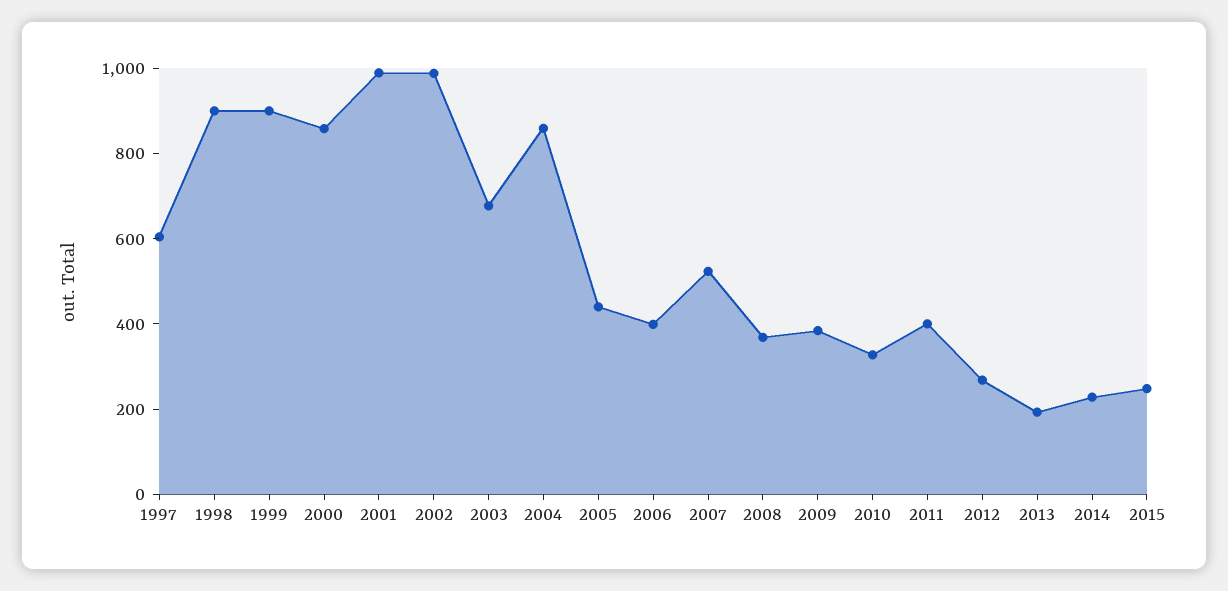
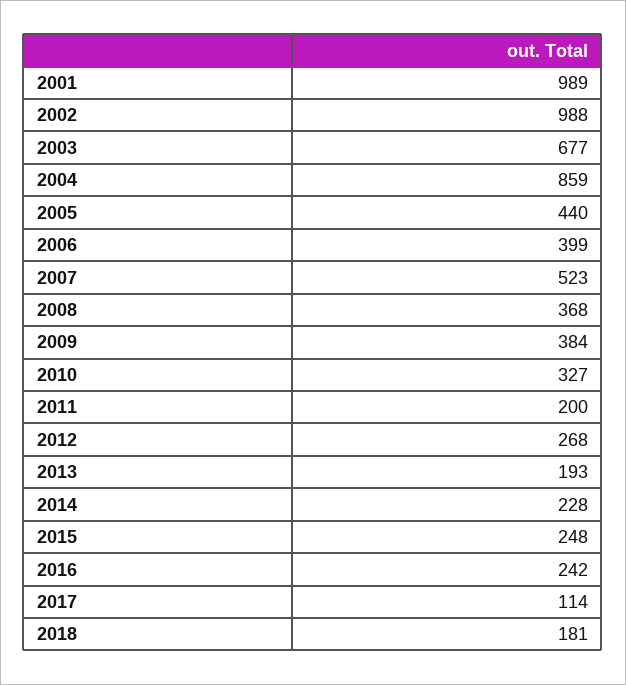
1997: 600 -> none
1998: 900 -> none
1999: 900 -> none
2000: 850 -> none
2011: 400 -> 200
2016: none -> 242
2017: none -> 114
2018: none -> 181

